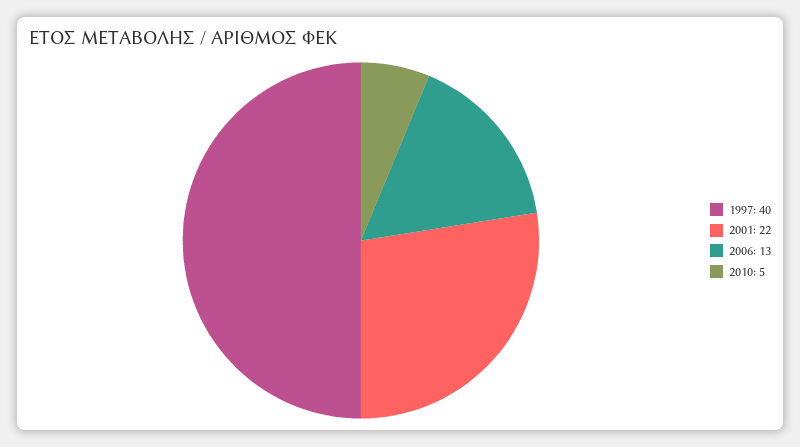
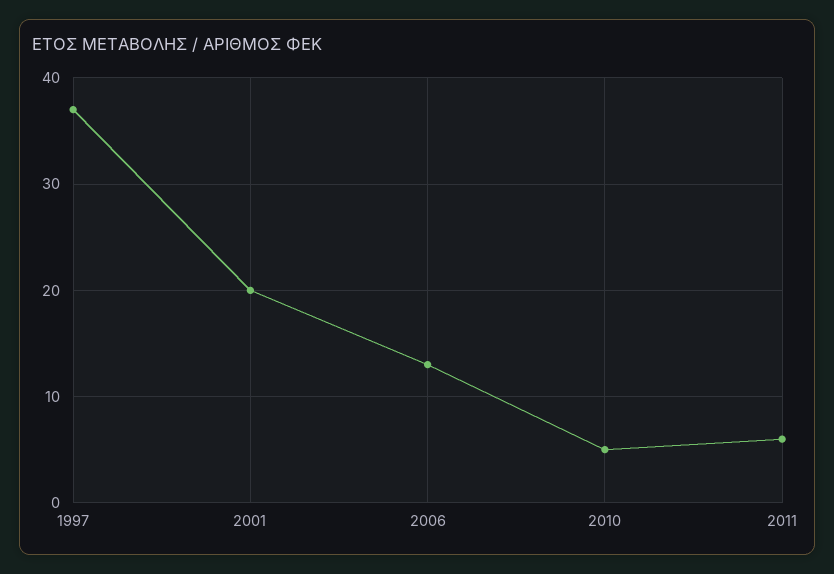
1997: 40 -> 37
2001: 22 -> 20
2011: none -> 6

